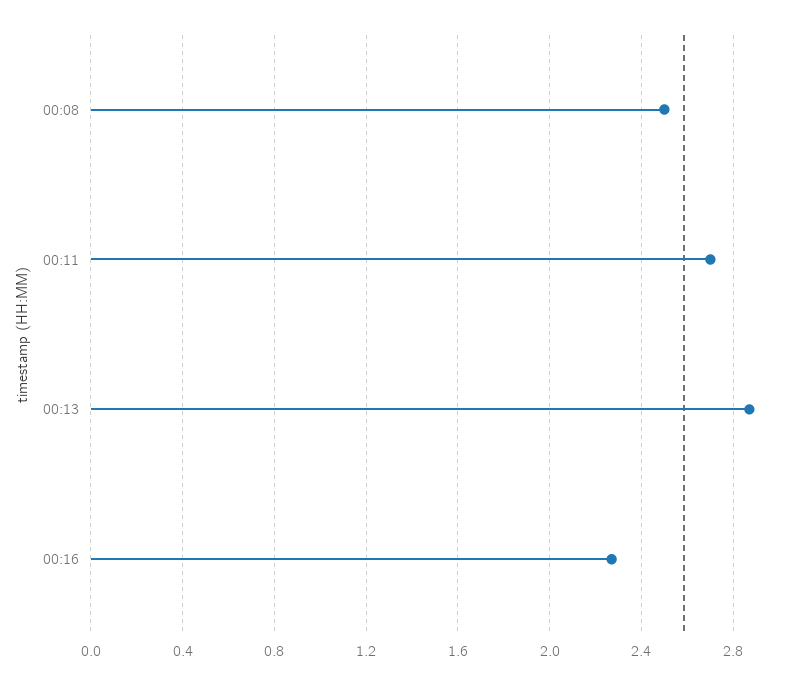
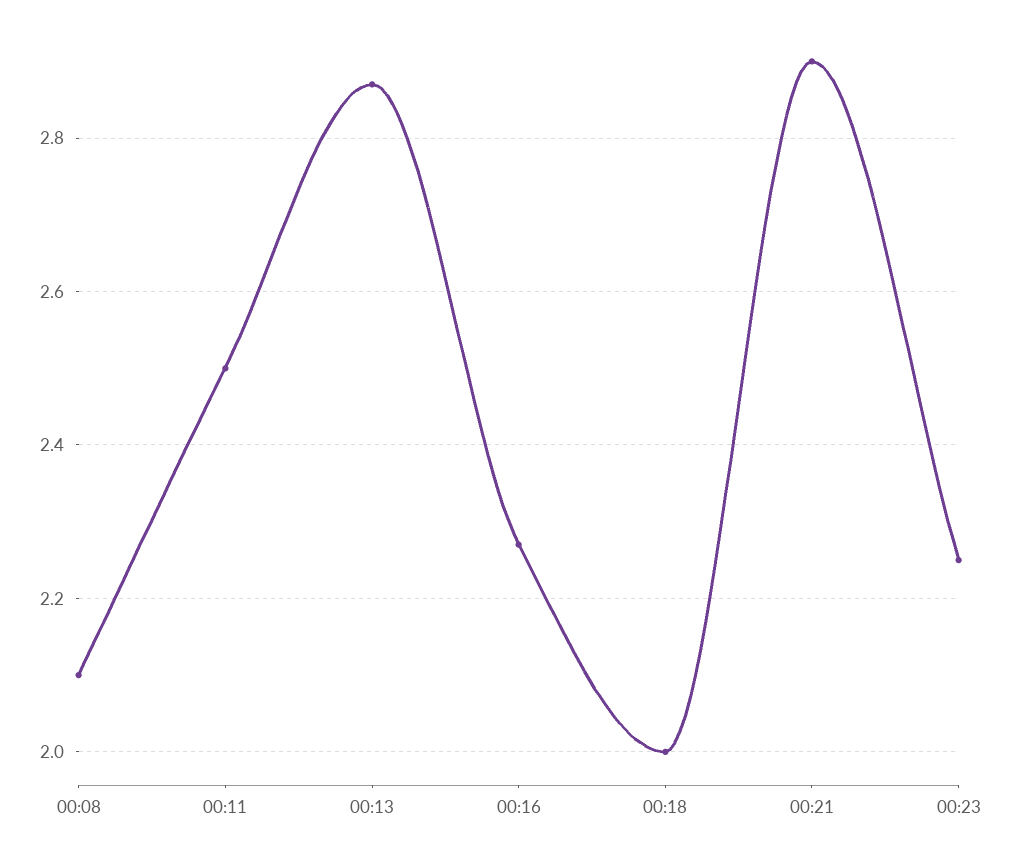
00:08: 2.5 -> 2.1
00:11: 2.7 -> 2.5
00:18: none -> 2
00:21: none -> 2.9
00:23: none -> 2.25

